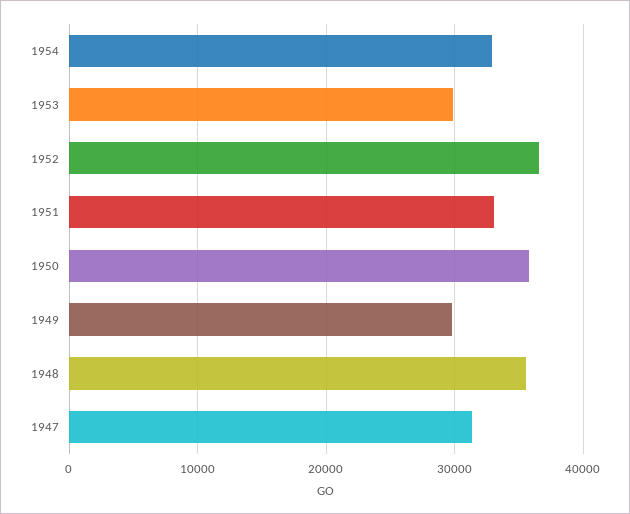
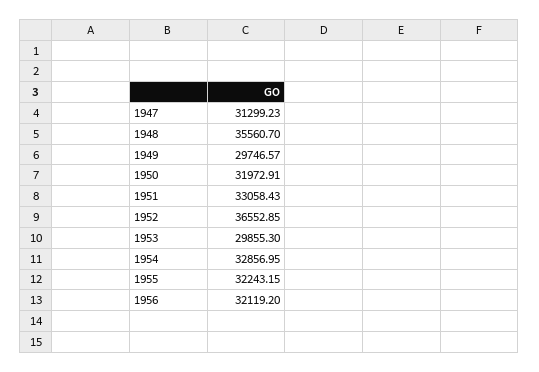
1950: 36000 -> 31972.91
1955: none -> 32243.15
1956: none -> 32119.2

